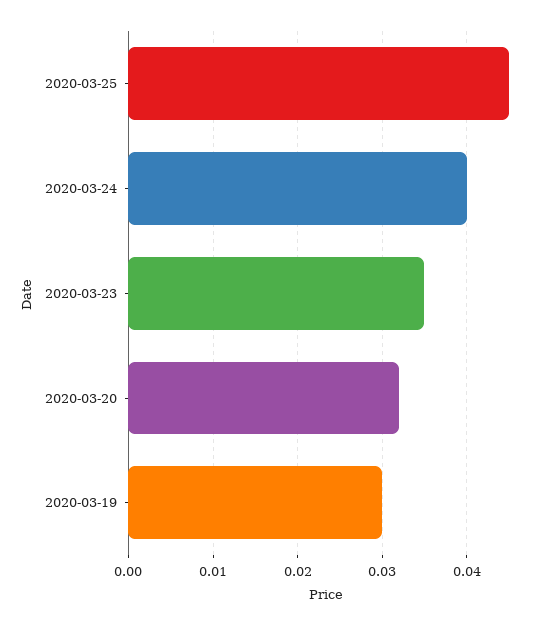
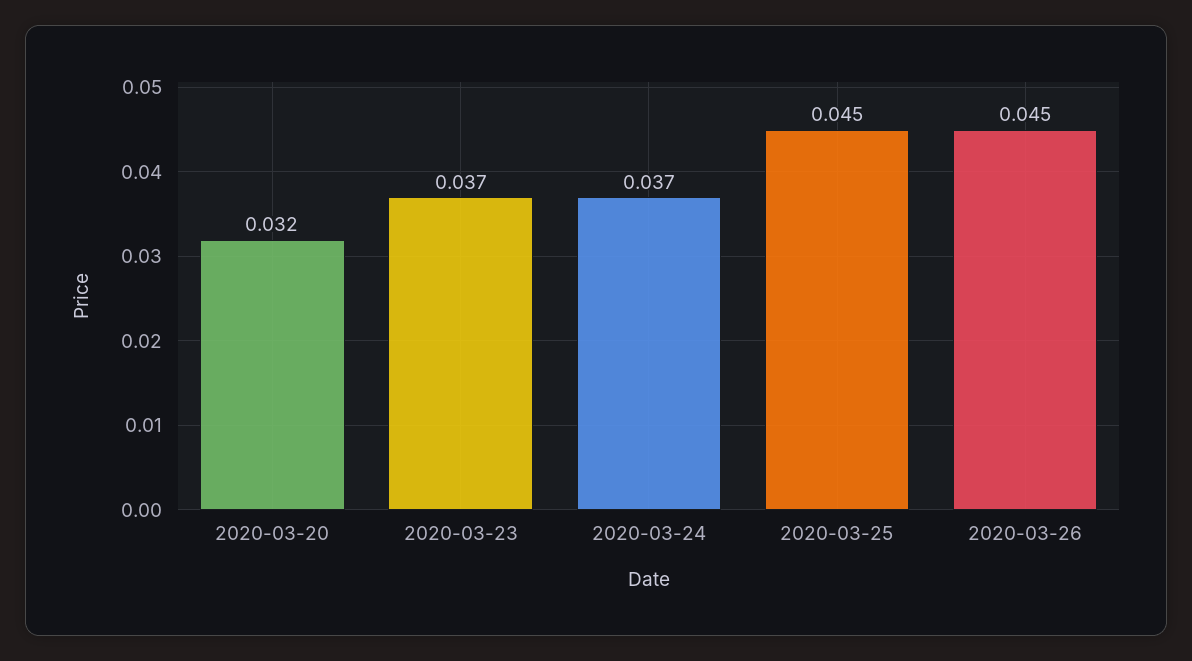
2020-03-24: 0.04 -> 0.037
2020-03-23: 0.035 -> 0.037
2020-03-19: 0.03 -> none
2020-03-26: none -> 0.045

